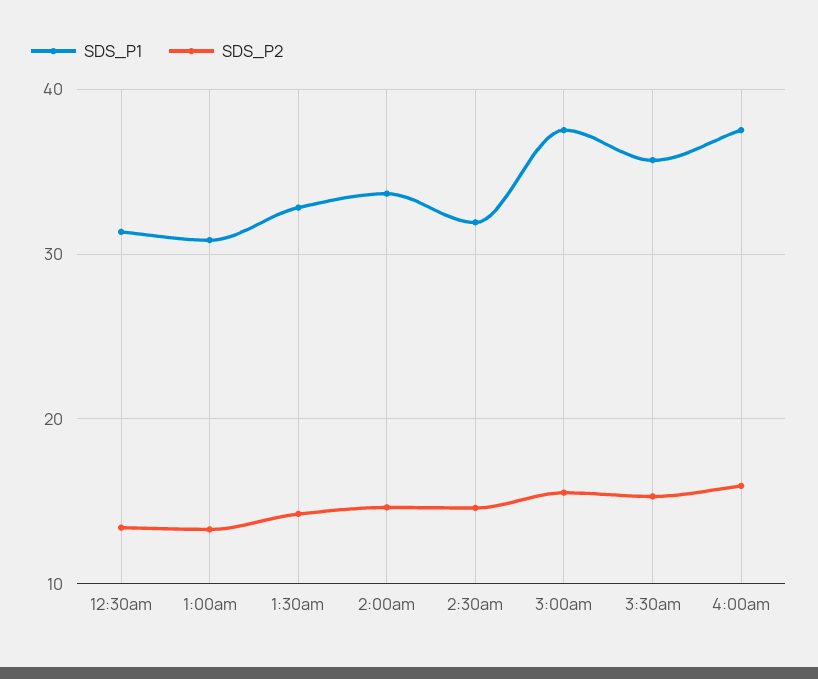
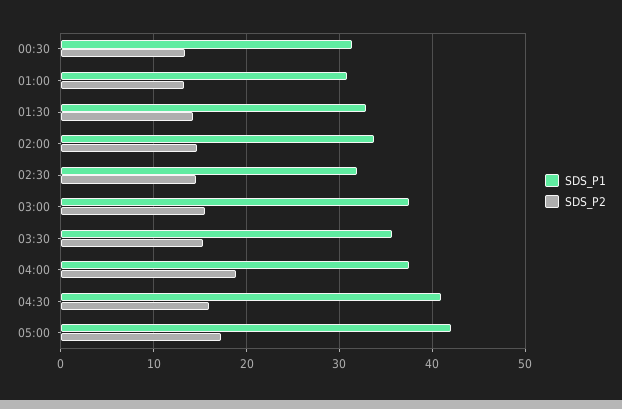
SDS_P2, 4:00am: 16 -> 19
SDS_P1, 04:30: none -> 41
SDS_P2, 04:30: none -> 16
SDS_P1, 05:00: none -> 42
SDS_P2, 05:00: none -> 17

